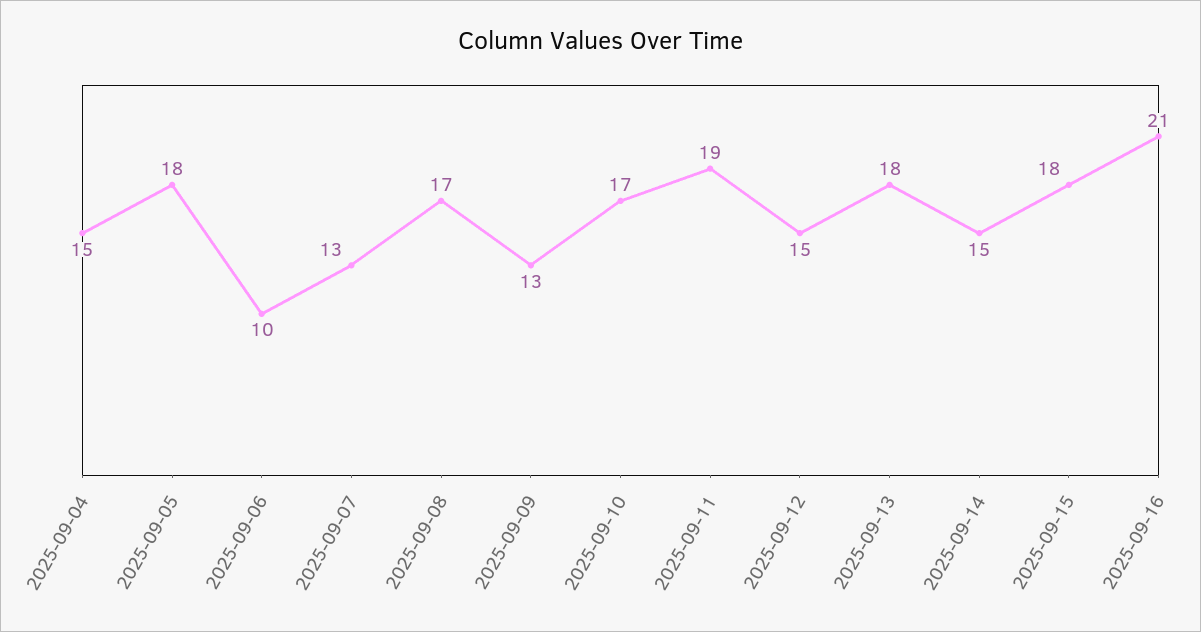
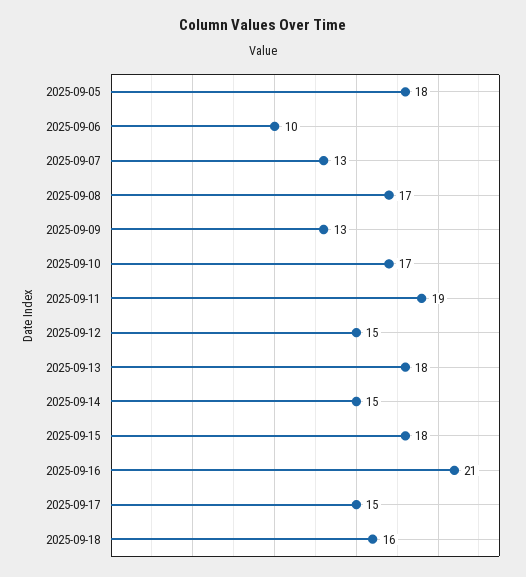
2025-09-04: 15 -> none
2025-09-17: none -> 15
2025-09-18: none -> 16

